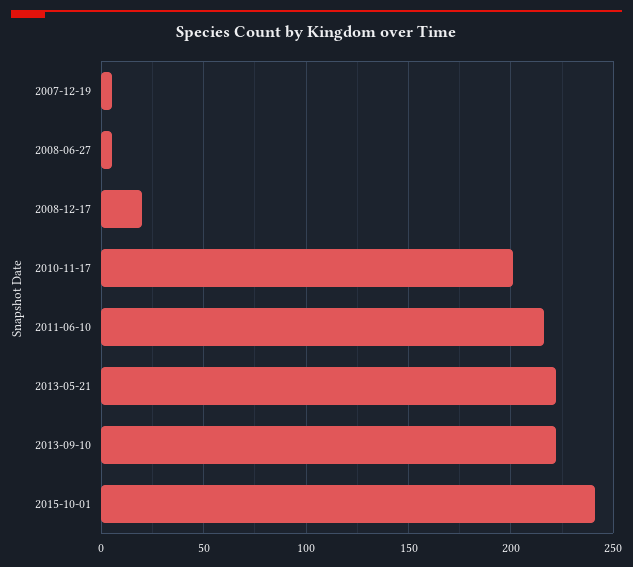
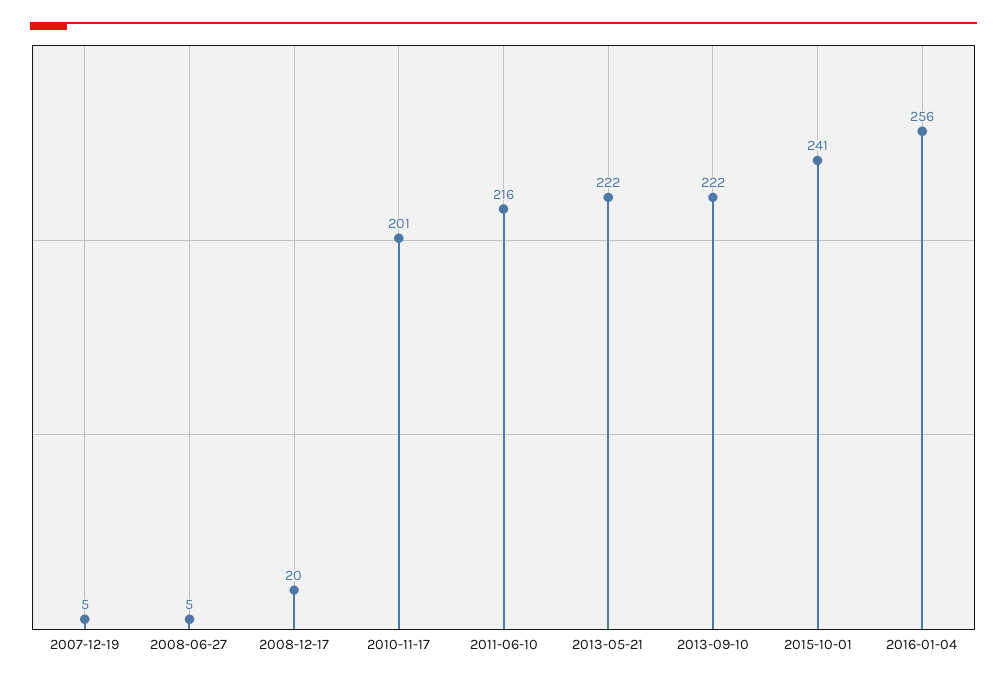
2016-01-04: none -> 256

